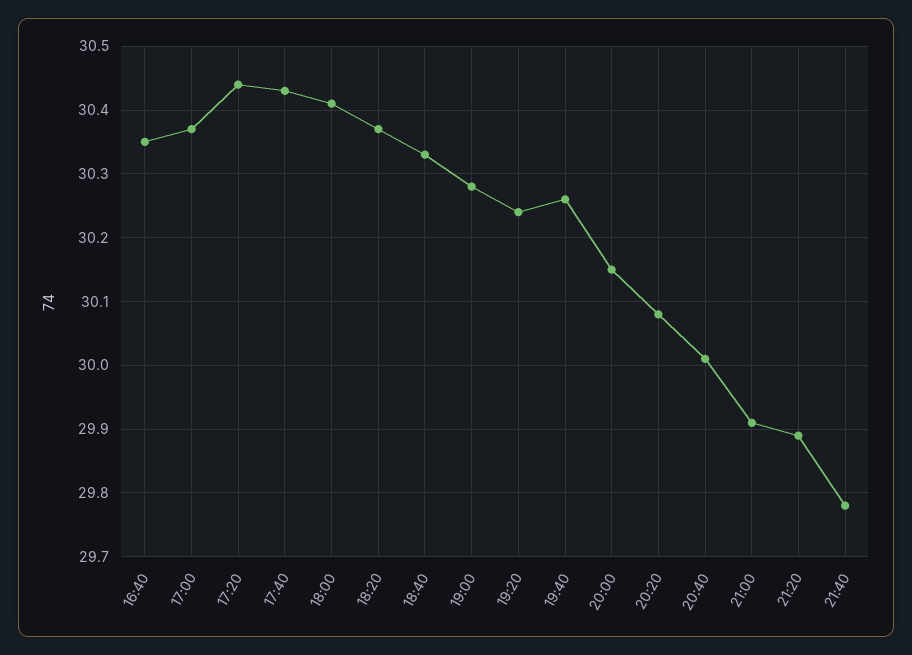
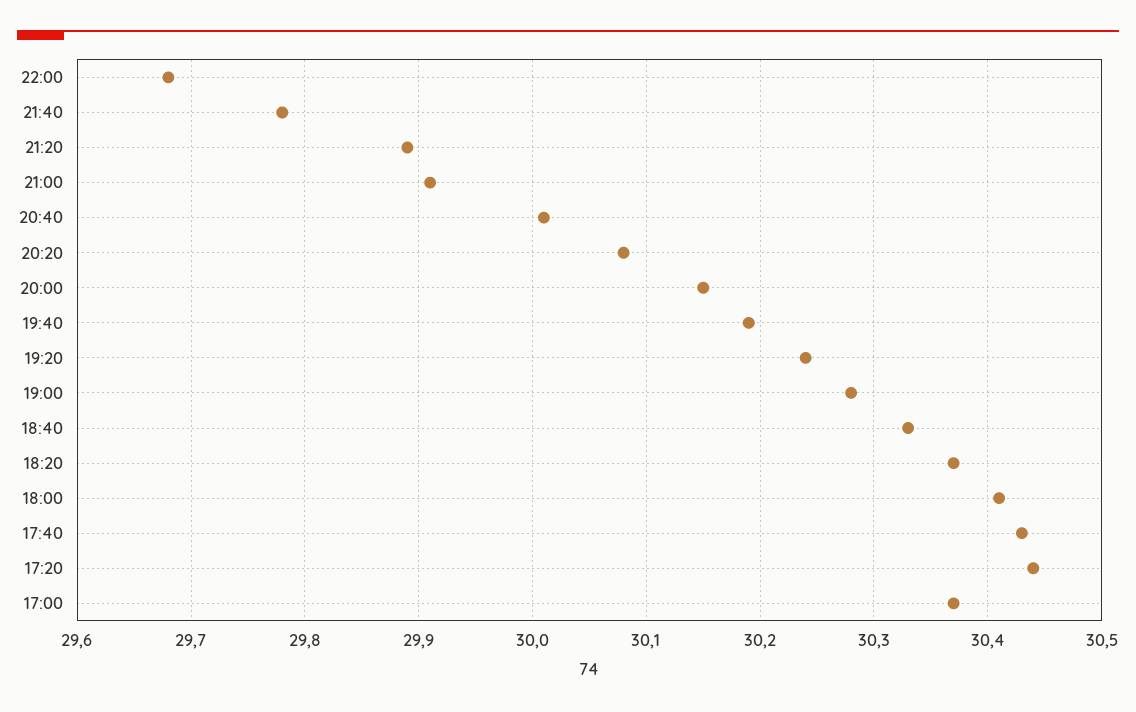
16:40: 30.35 -> none
19:40: 30.26 -> 30.19
22:00: none -> 29.68

